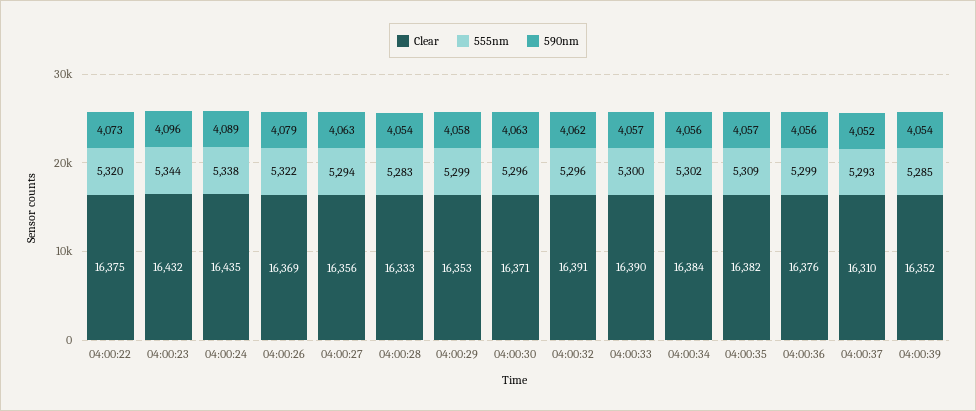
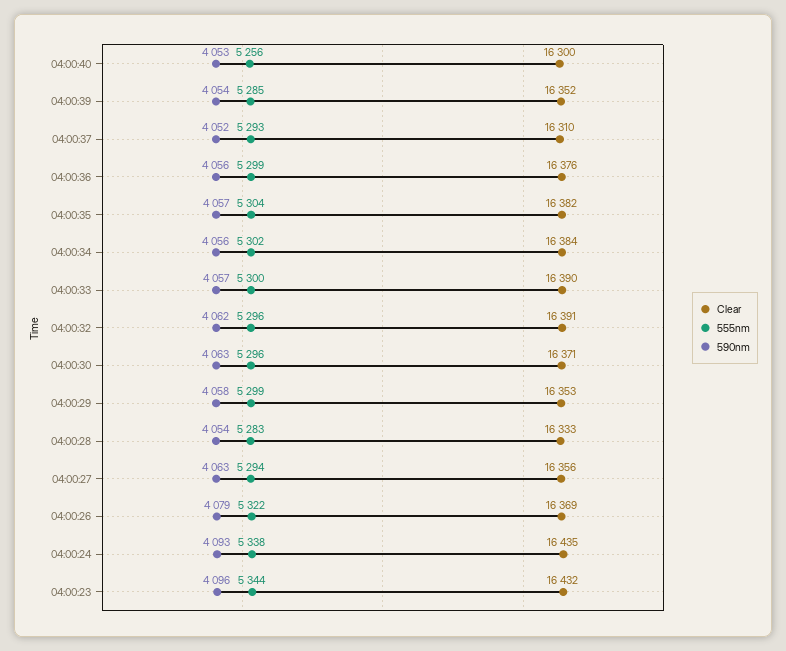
Clear, 04:00:22: 16375 -> none
555nm, 04:00:22: 5320 -> none
590nm, 04:00:22: 4073 -> none
590nm, 04:00:24: 4089 -> 4093
555nm, 04:00:35: 5309 -> 5304
Clear, 04:00:40: none -> 16300
555nm, 04:00:40: none -> 5256
590nm, 04:00:40: none -> 4053

